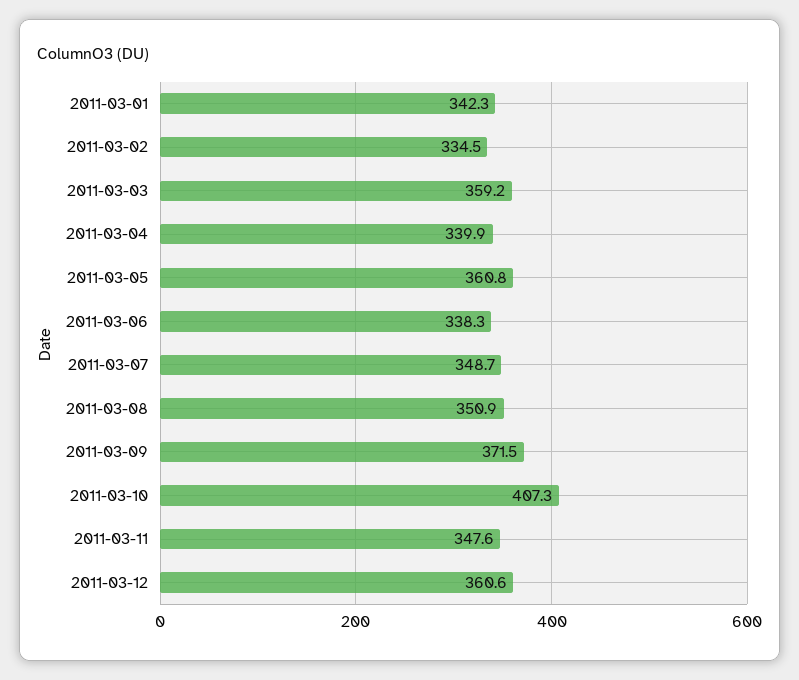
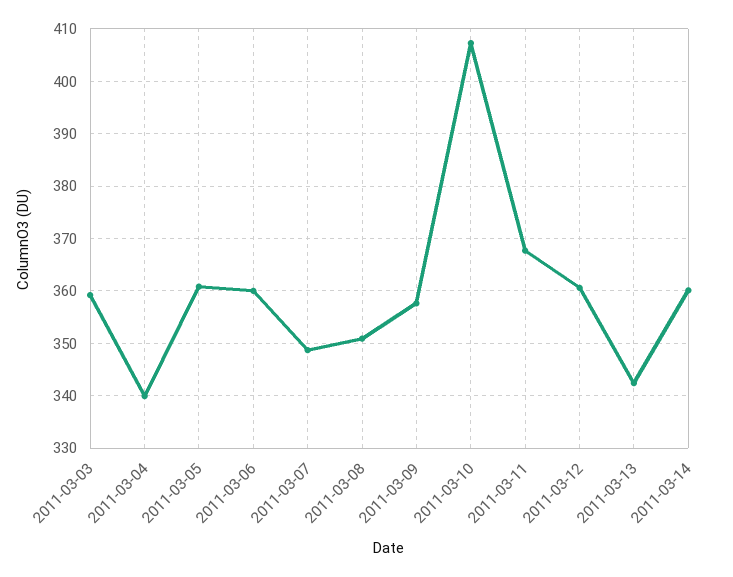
2011-03-01: 342.3 -> none
2011-03-02: 334.5 -> none
2011-03-06: 338.3 -> 360
2011-03-09: 371.5 -> 358
2011-03-11: 347.6 -> 368
2011-03-13: none -> 342
2011-03-14: none -> 360

